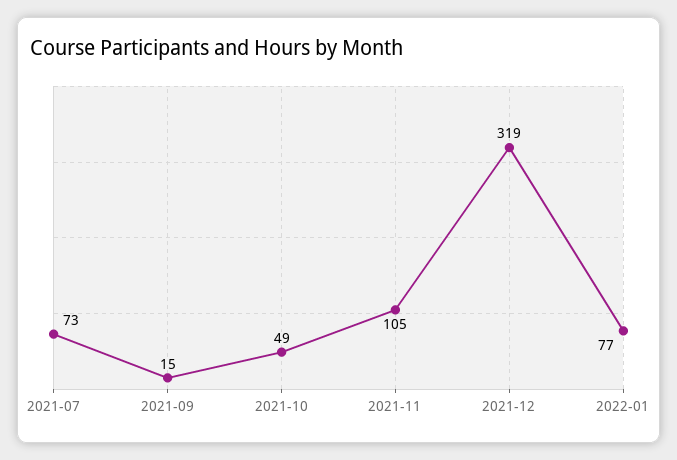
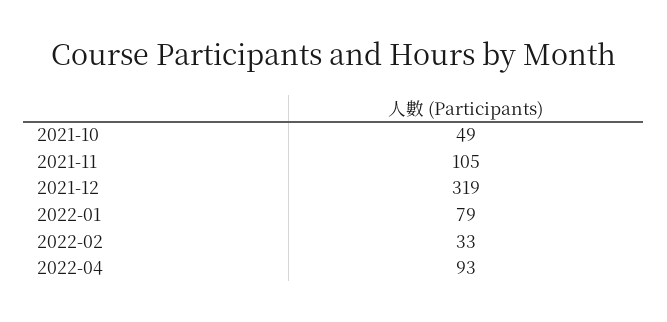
2021-07: 73 -> none
2021-09: 15 -> none
2022-01: 77 -> 79
2022-02: none -> 33
2022-04: none -> 93

